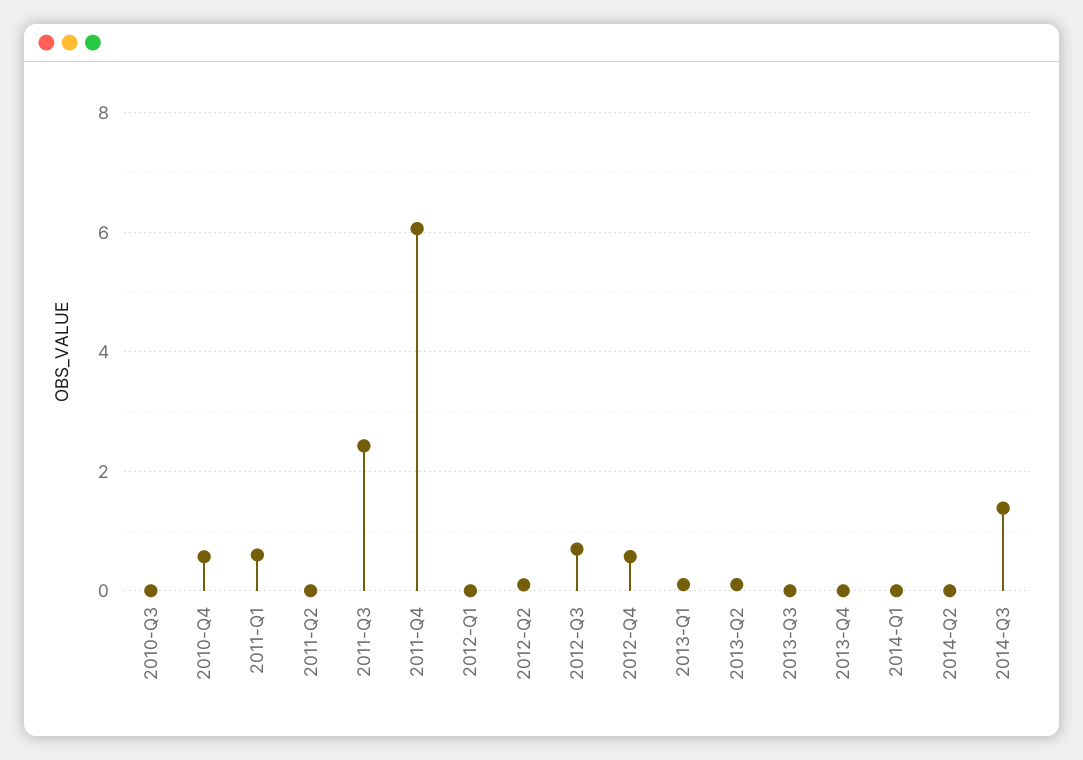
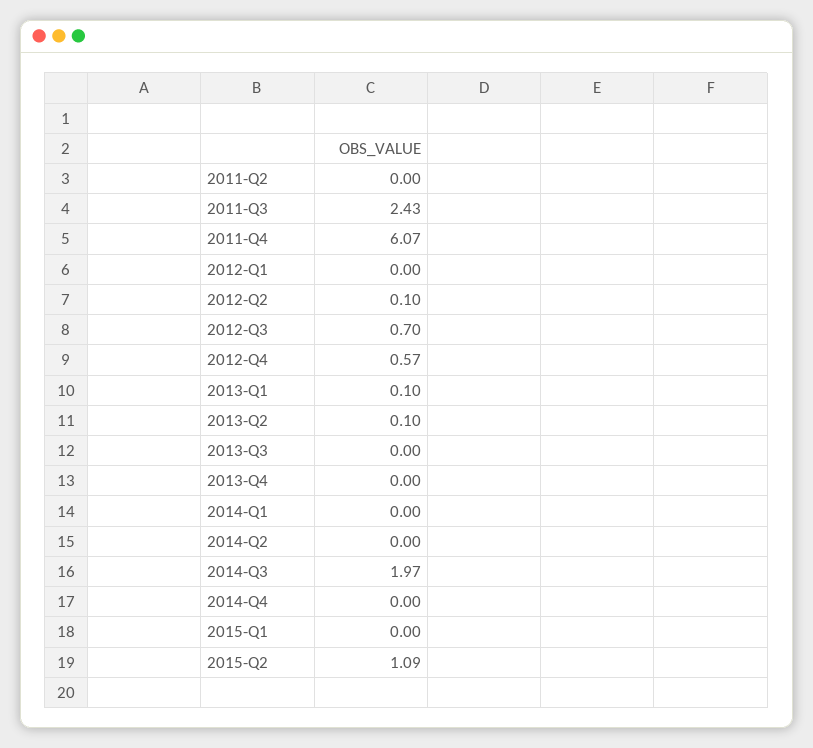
2010-Q3: 0 -> none
2010-Q4: 0.6 -> none
2011-Q1: 0.6 -> none
2014-Q3: 1.4 -> 1.97
2014-Q4: none -> 0
2015-Q1: none -> 0
2015-Q2: none -> 1.09

